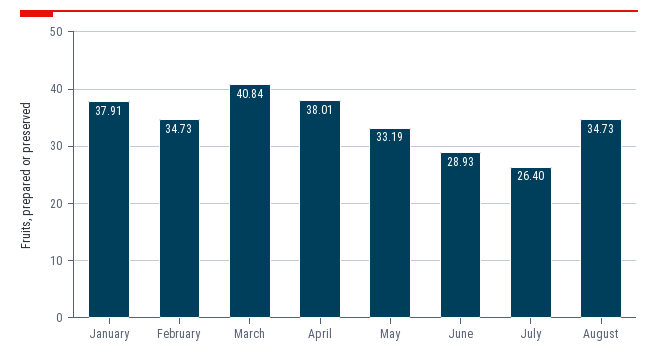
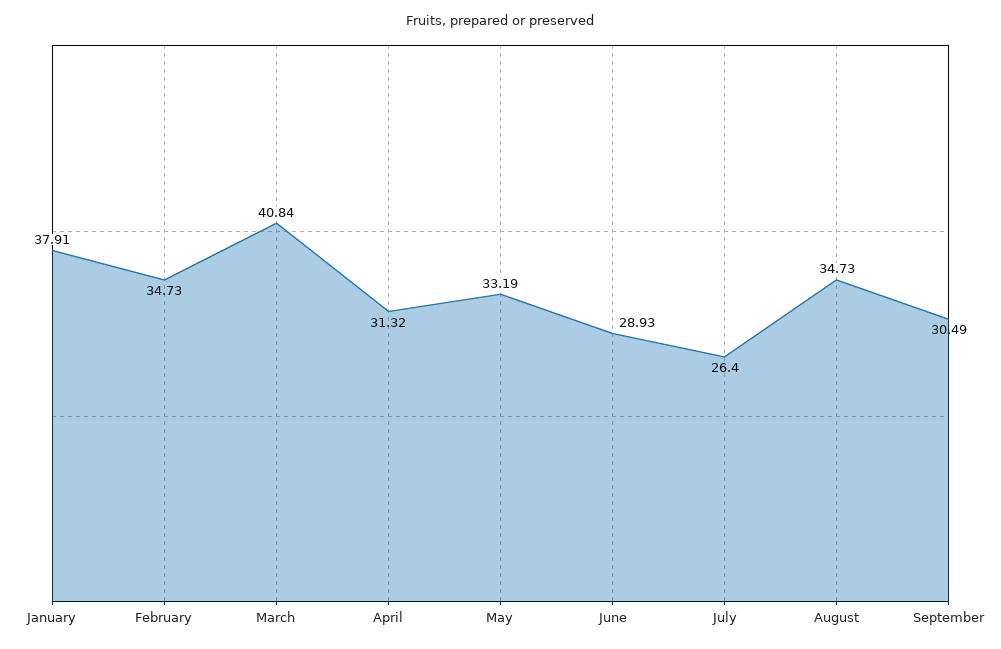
April: 38.01 -> 31.32
September: none -> 30.49

